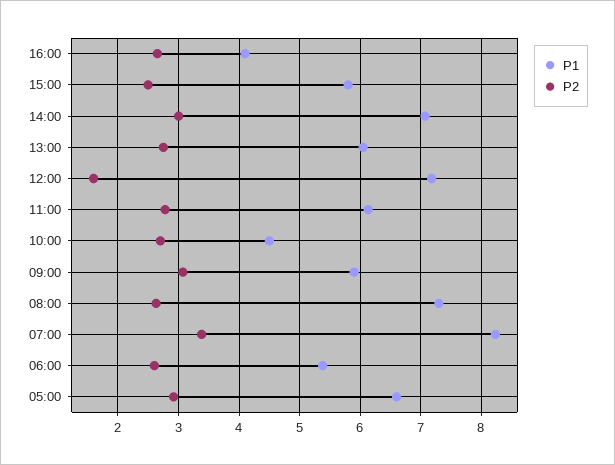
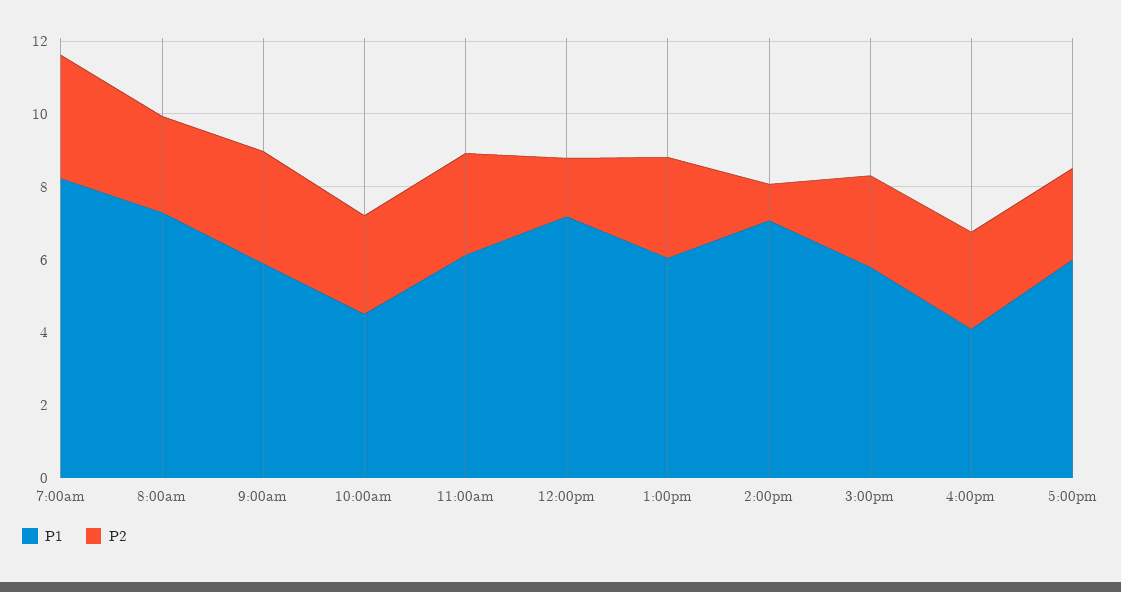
P2, 14:00: 3 -> 1
P1, 06:00: 5.4 -> none
P2, 06:00: 2.6 -> none
P1, 05:00: 6.6 -> none
P2, 05:00: 2.9 -> none
P1, 5:00pm: none -> 6
P2, 5:00pm: none -> 2.5

